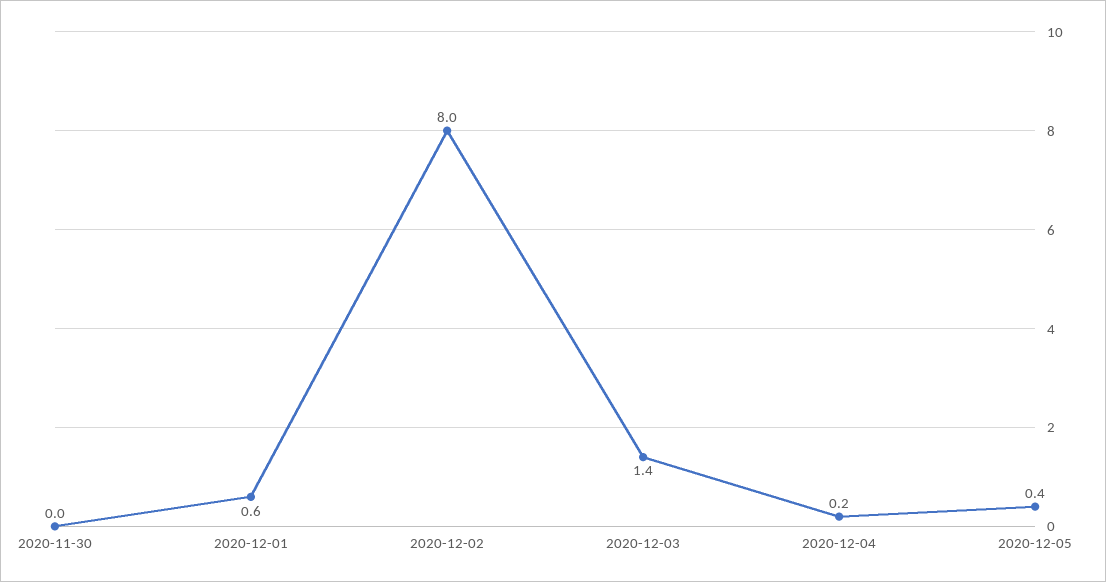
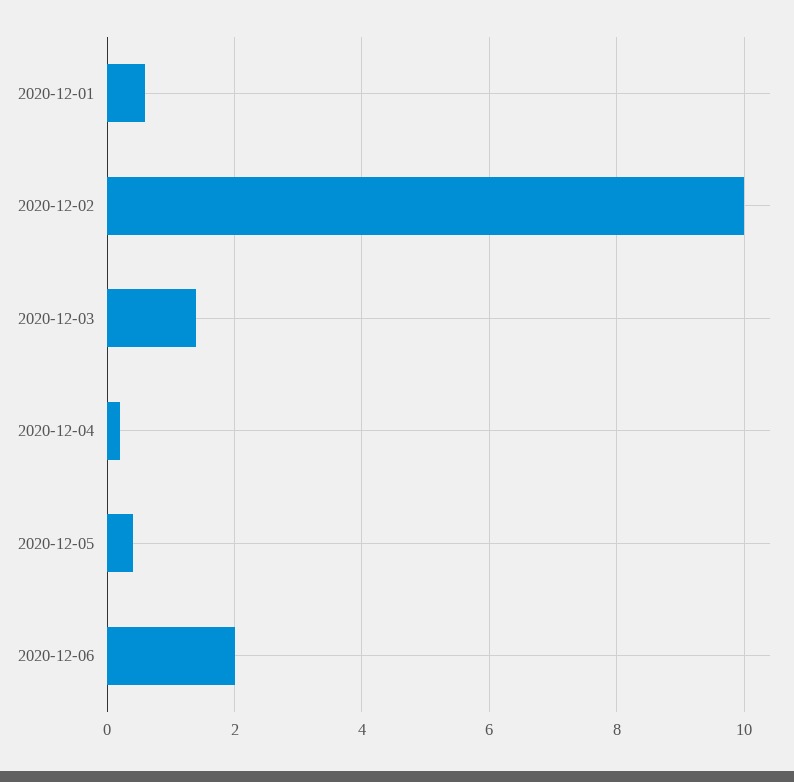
2020-11-30: 0 -> none
2020-12-02: 8 -> 10
2020-12-06: none -> 2

